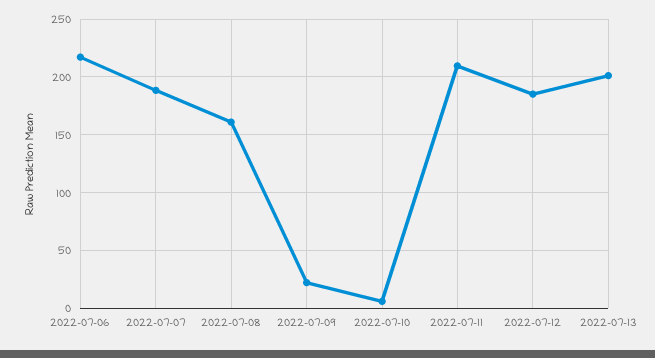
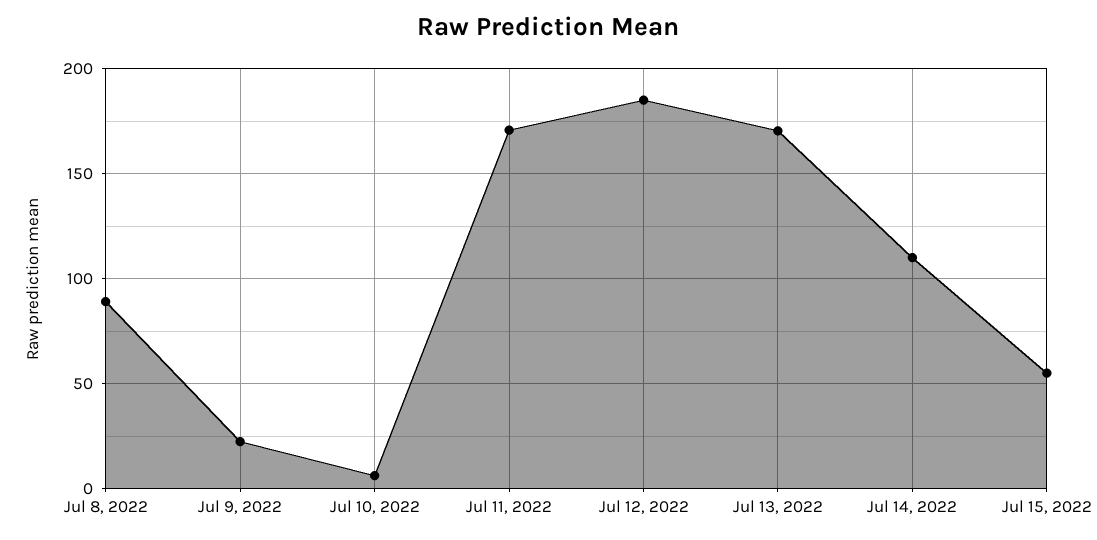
2022-07-06: 220 -> none
2022-07-07: 190 -> none
2022-07-08: 160 -> 90
2022-07-11: 210 -> 170
2022-07-13: 200 -> 170
Jul 14, 2022: none -> 110
Jul 15, 2022: none -> 55

